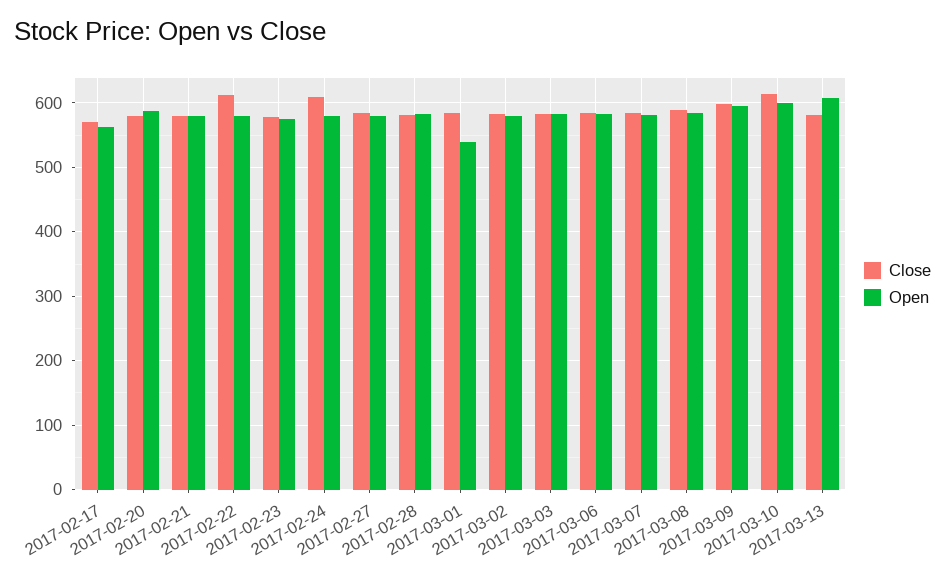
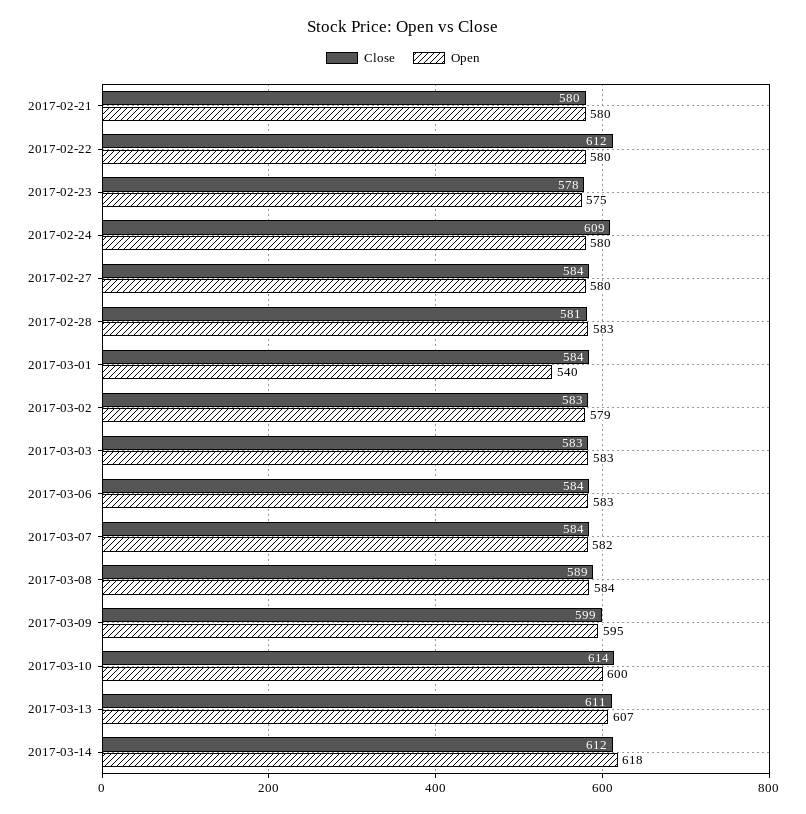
Close, 2017-02-17: 570 -> none
Open, 2017-02-17: 560 -> none
Close, 2017-02-20: 580 -> none
Open, 2017-02-20: 590 -> none
Close, 2017-03-13: 580 -> 611
Close, 2017-03-14: none -> 612
Open, 2017-03-14: none -> 618

